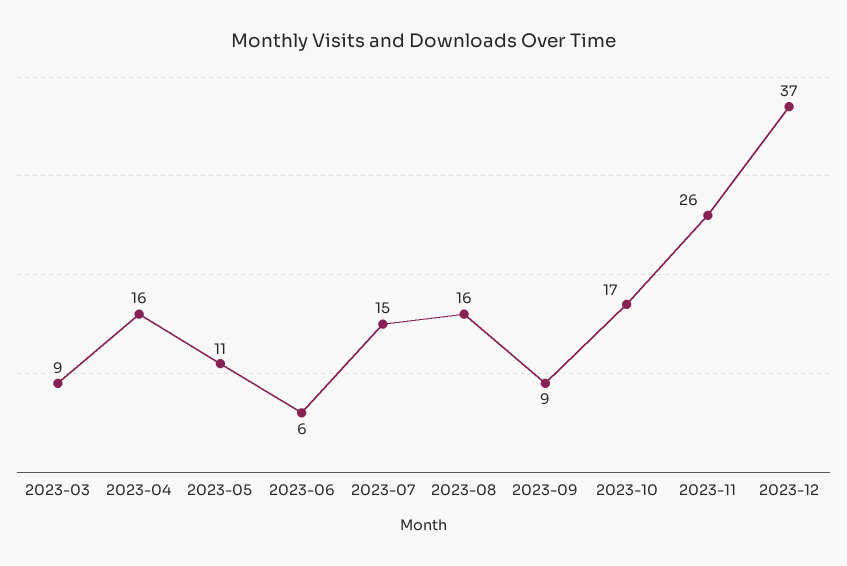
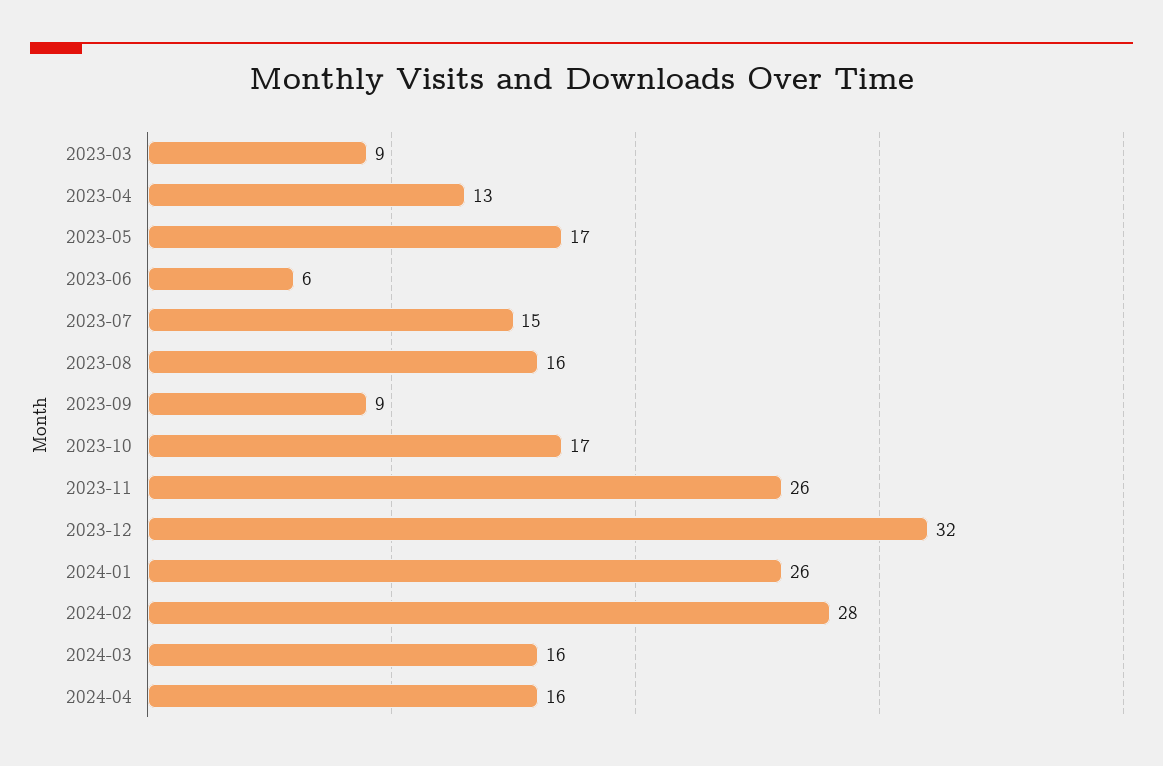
2023-04: 16 -> 13
2023-05: 11 -> 17
2023-12: 37 -> 32
2024-01: none -> 26
2024-02: none -> 28
2024-03: none -> 16
2024-04: none -> 16

